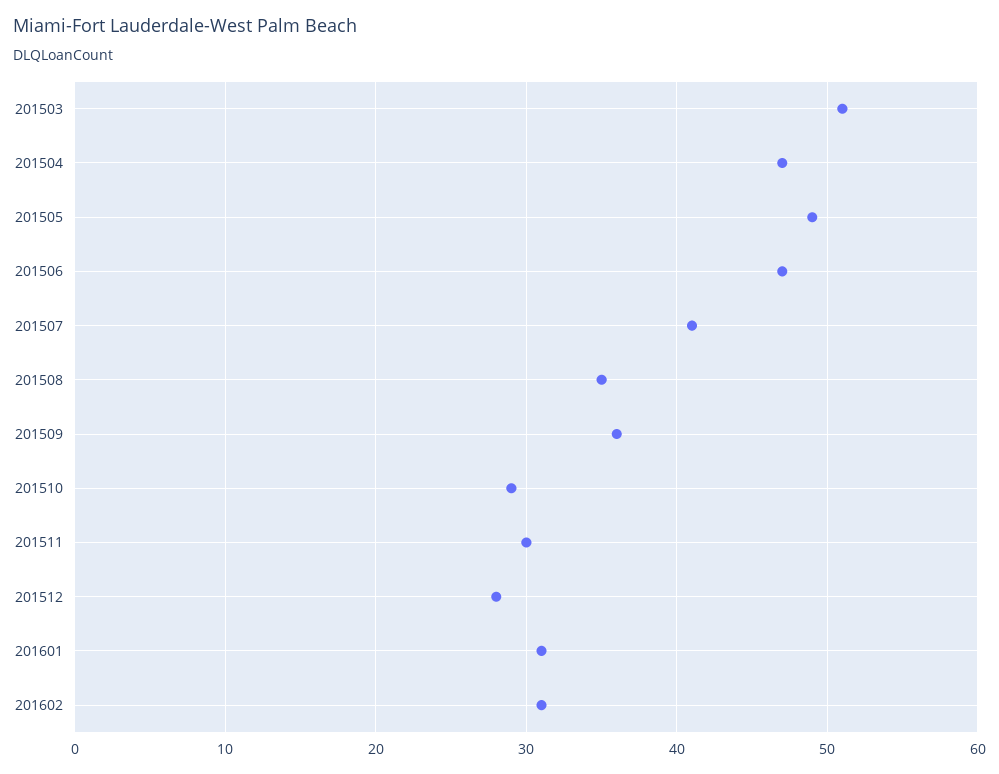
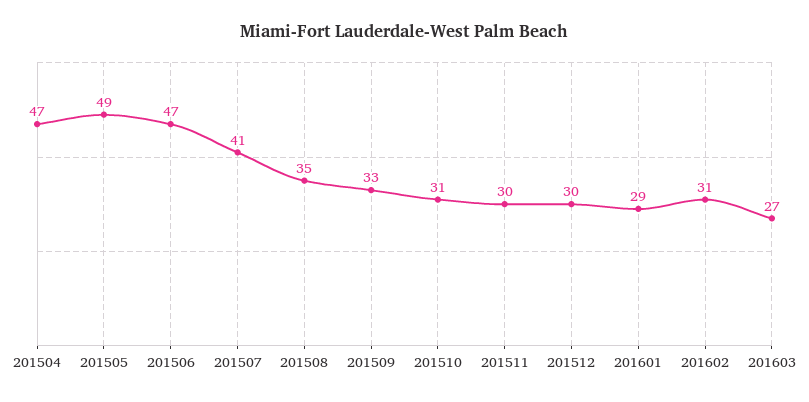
201503: 51 -> none
201509: 36 -> 33
201510: 29 -> 31
201512: 28 -> 30
201601: 31 -> 29
201603: none -> 27

